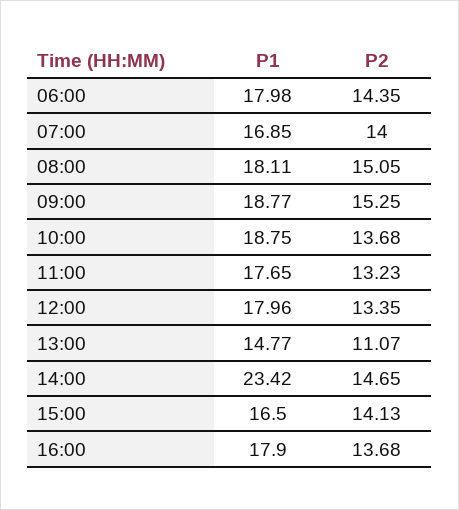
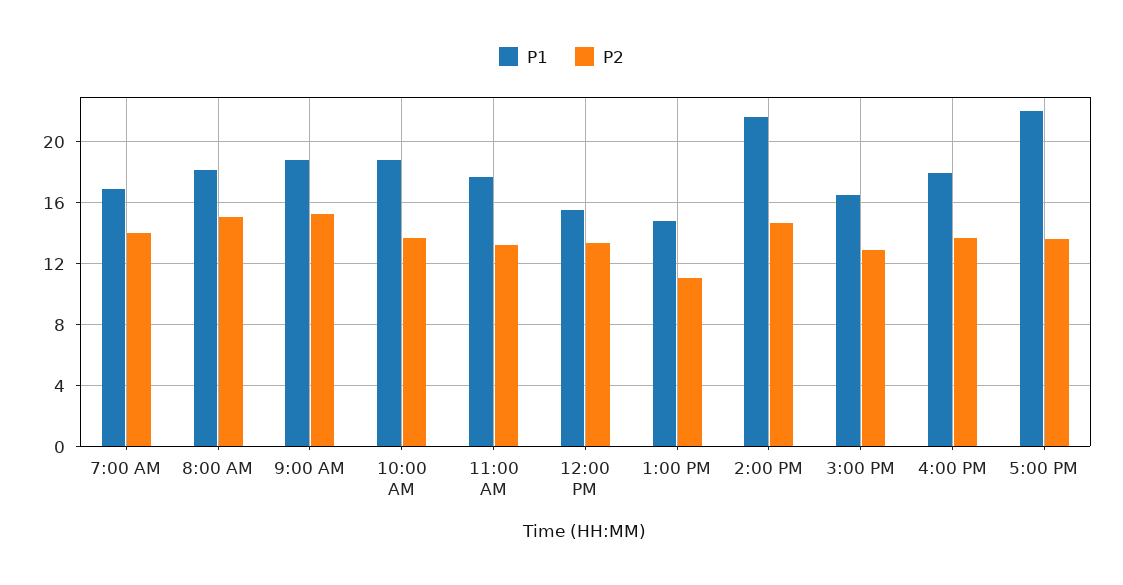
P1, 06:00: 17.98 -> none
P2, 06:00: 14.35 -> none
P1, 12:00: 17.96 -> 15.5
P1, 14:00: 23.42 -> 21.5
P2, 15:00: 14.13 -> 13
P1, 5:00 PM: none -> 22
P2, 5:00 PM: none -> 13.5

